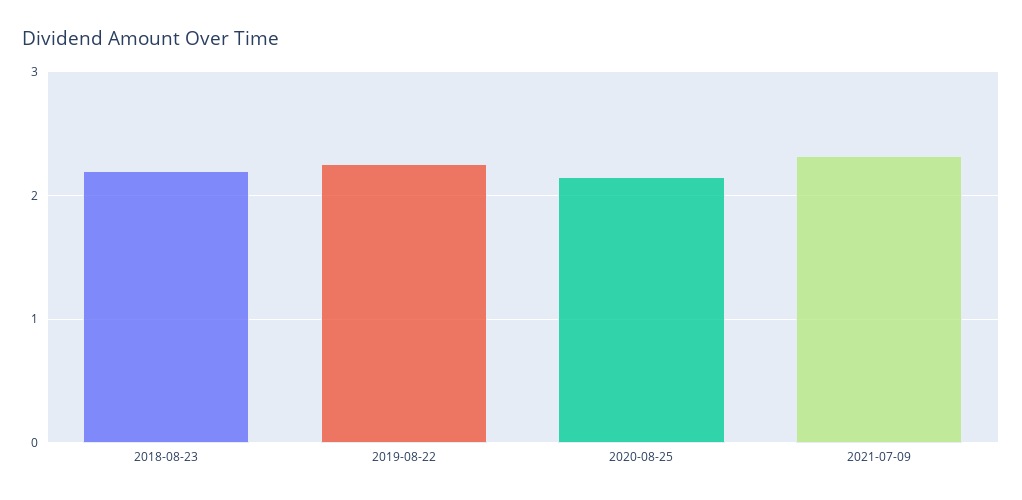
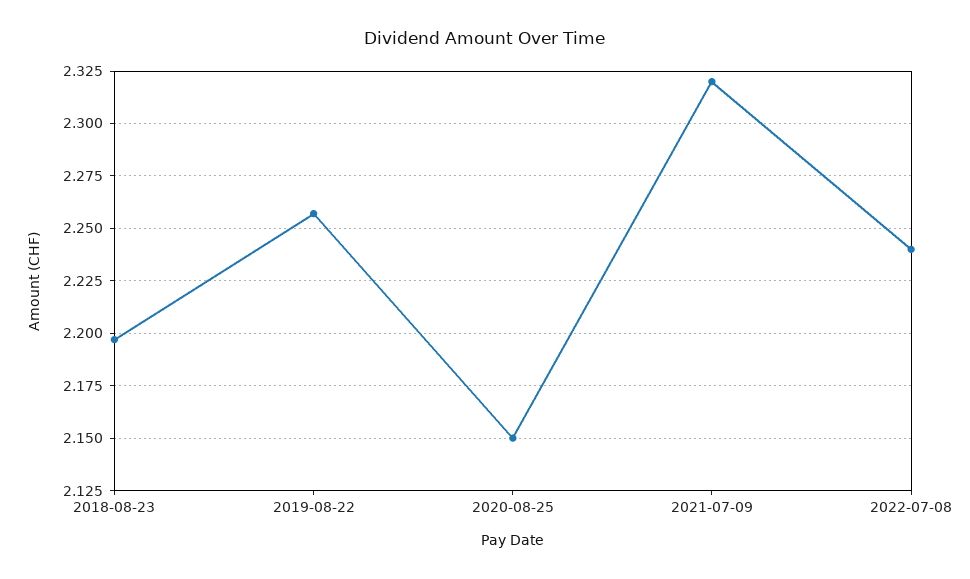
2022-07-08: none -> 2.24

